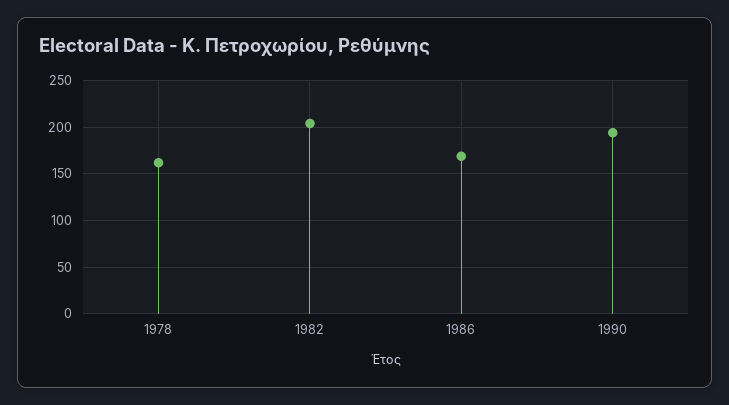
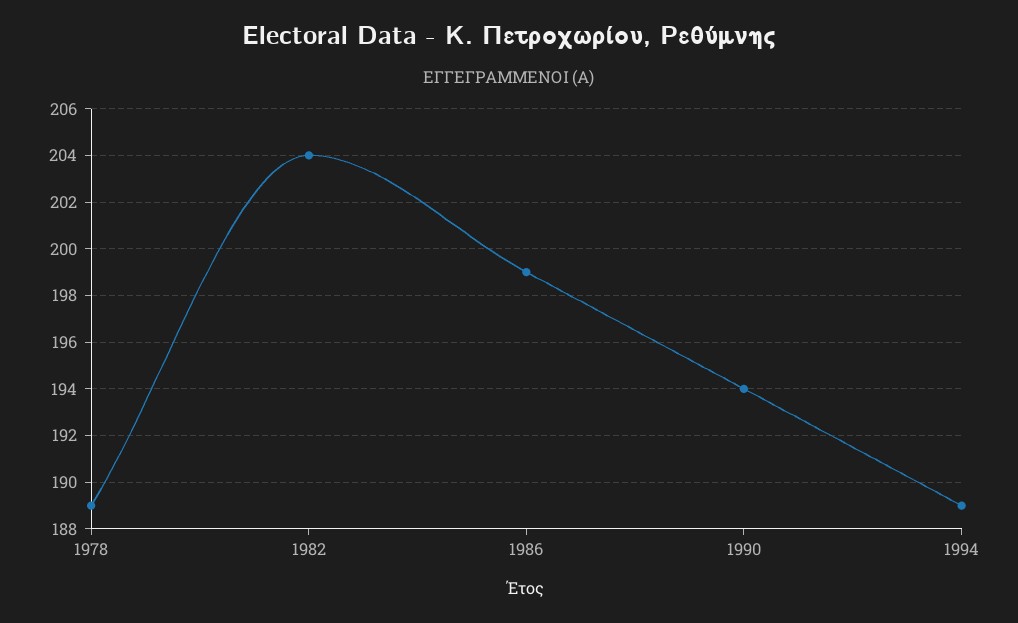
1978: 160 -> 189
1986: 170 -> 199
1994: none -> 189

